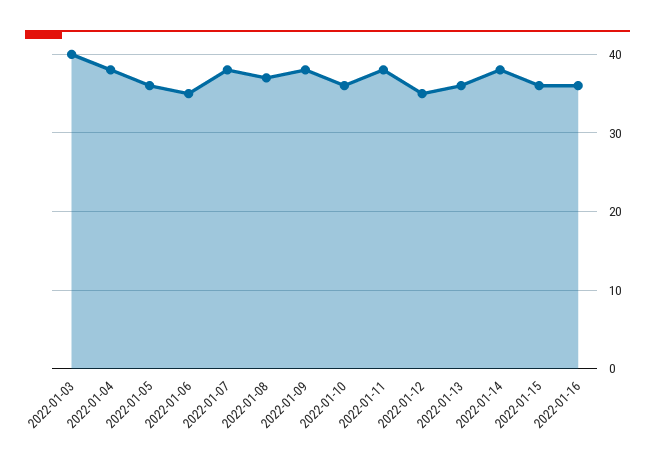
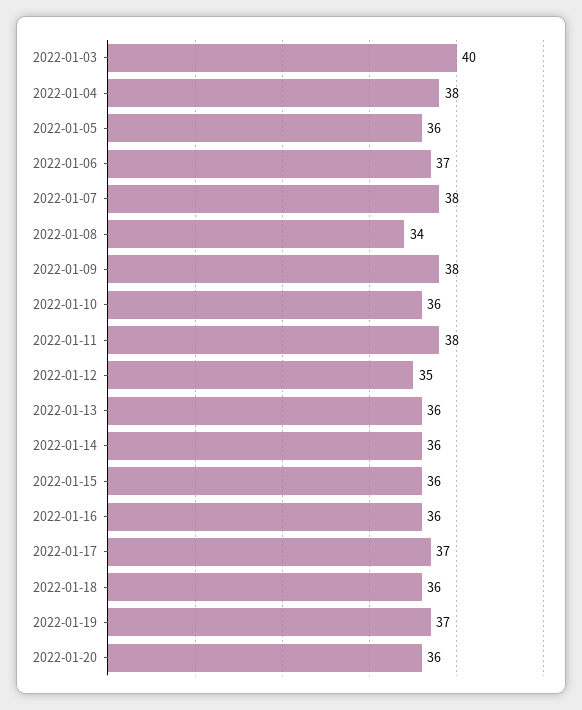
2022-01-06: 35 -> 37
2022-01-08: 37 -> 34
2022-01-14: 38 -> 36
2022-01-17: none -> 37
2022-01-18: none -> 36
2022-01-19: none -> 37
2022-01-20: none -> 36

